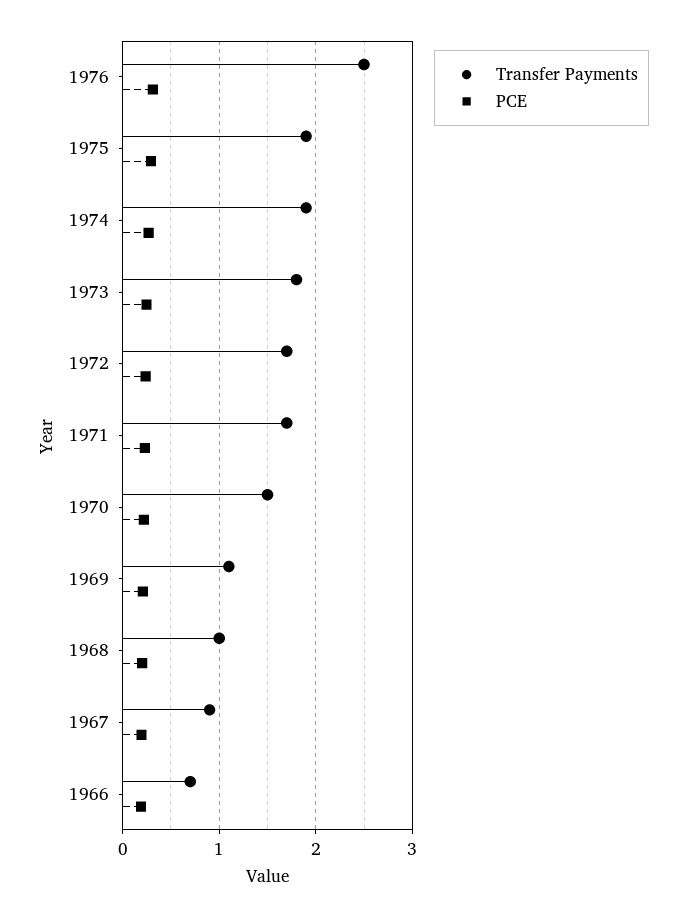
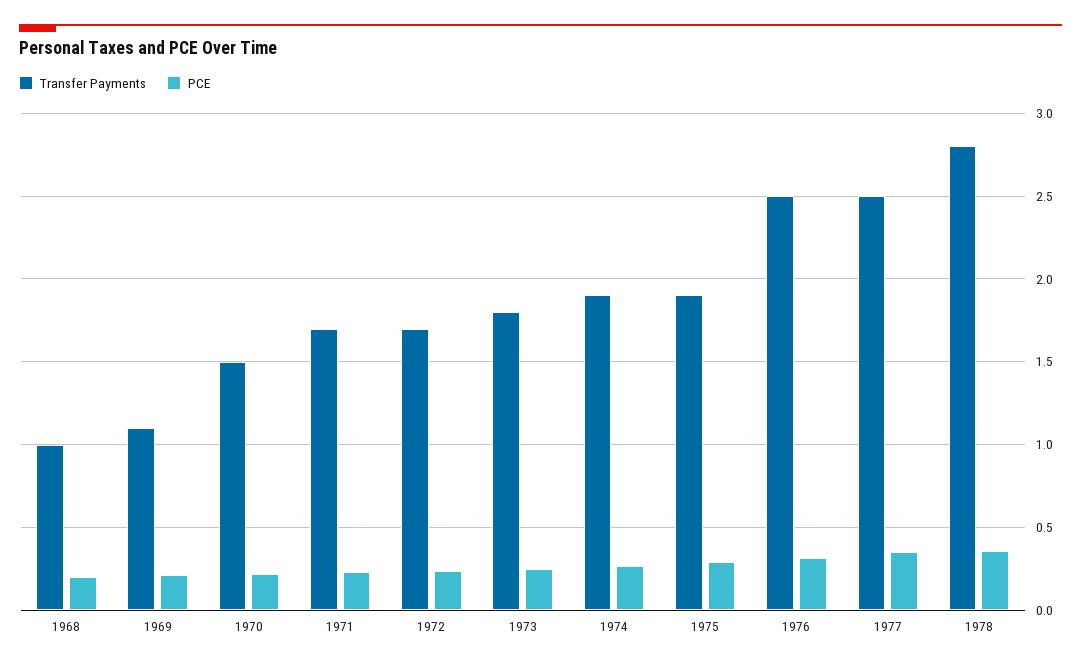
Transfer Payments, 1967: 0.9 -> none
PCE, 1967: 0.2 -> none
Transfer Payments, 1966: 0.7 -> none
PCE, 1966: 0.2 -> none
Transfer Payments, 1977: none -> 2.5
PCE, 1977: none -> 0.35
Transfer Payments, 1978: none -> 2.8
PCE, 1978: none -> 0.35

